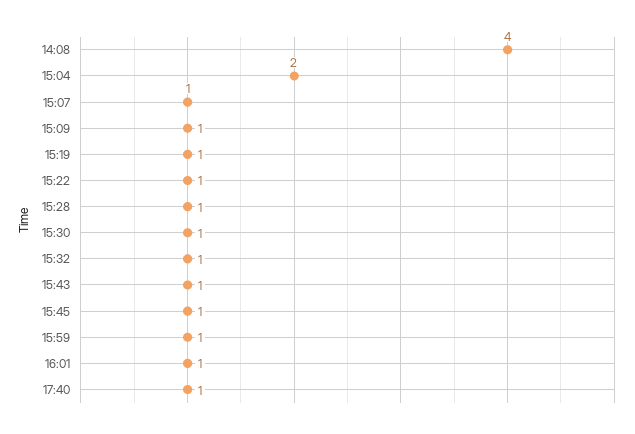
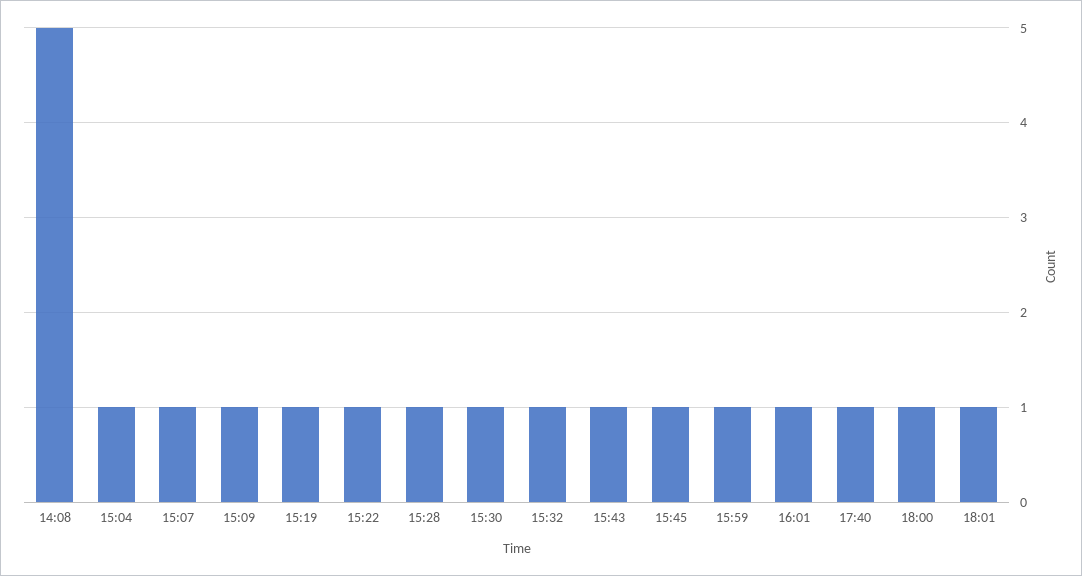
14:08: 4 -> 5
15:04: 2 -> 1
18:00: none -> 1
18:01: none -> 1

